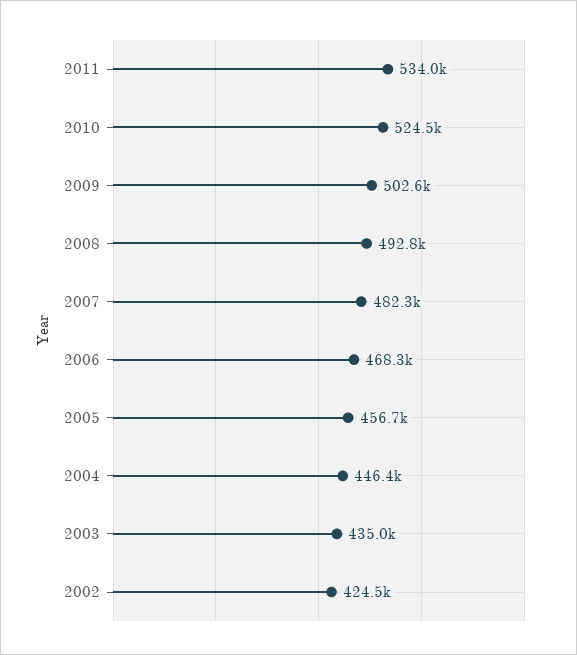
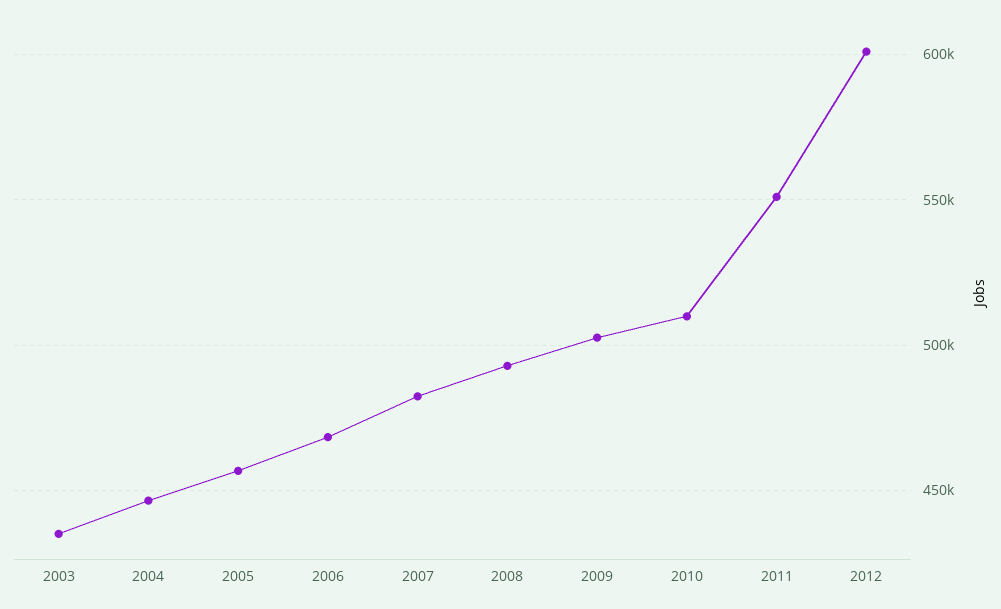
2011: 534000 -> 550000
2010: 524500 -> 510000
2002: 424500 -> none
2012: none -> 600000

